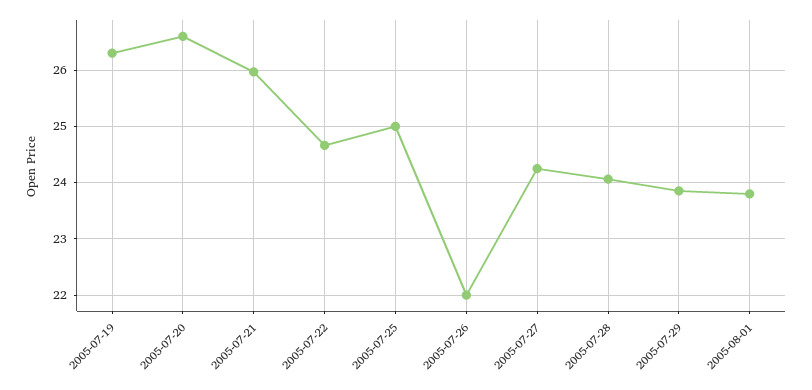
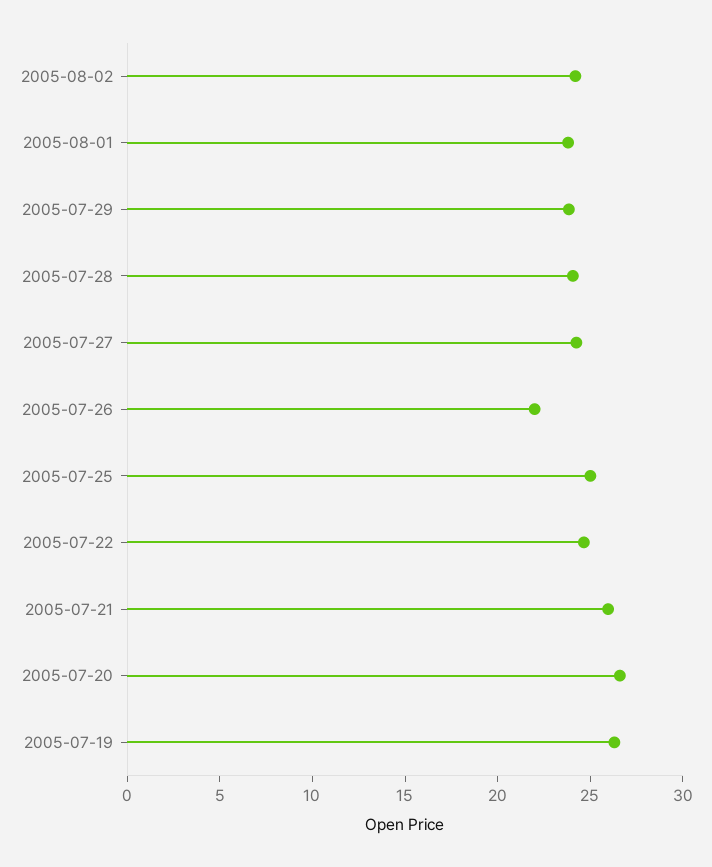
2005-08-02: none -> 24

